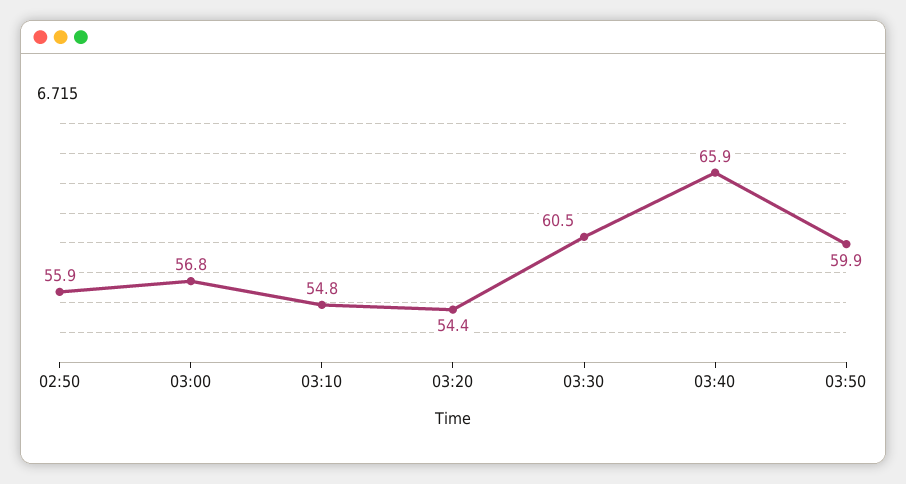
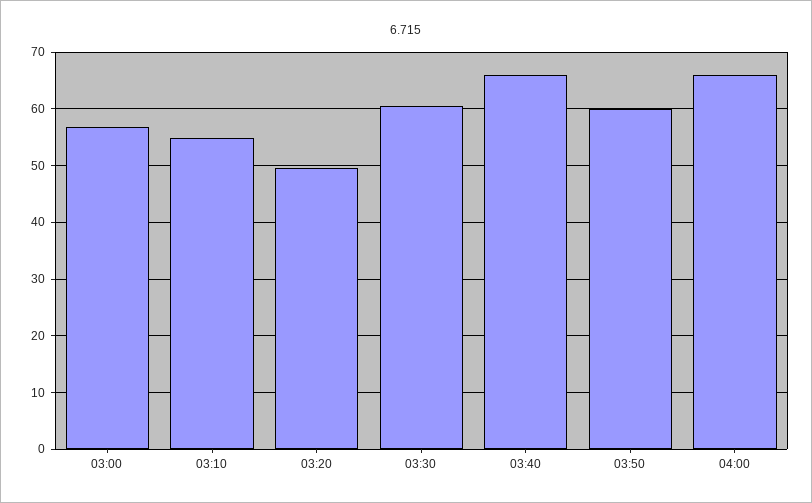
02:50: 55.9 -> none
03:20: 54.4 -> 50
04:00: none -> 66

